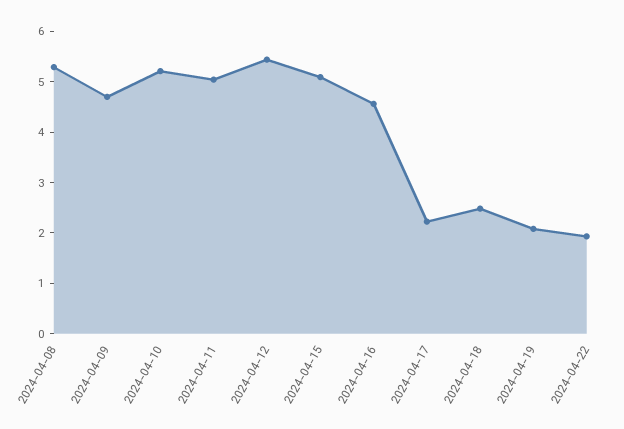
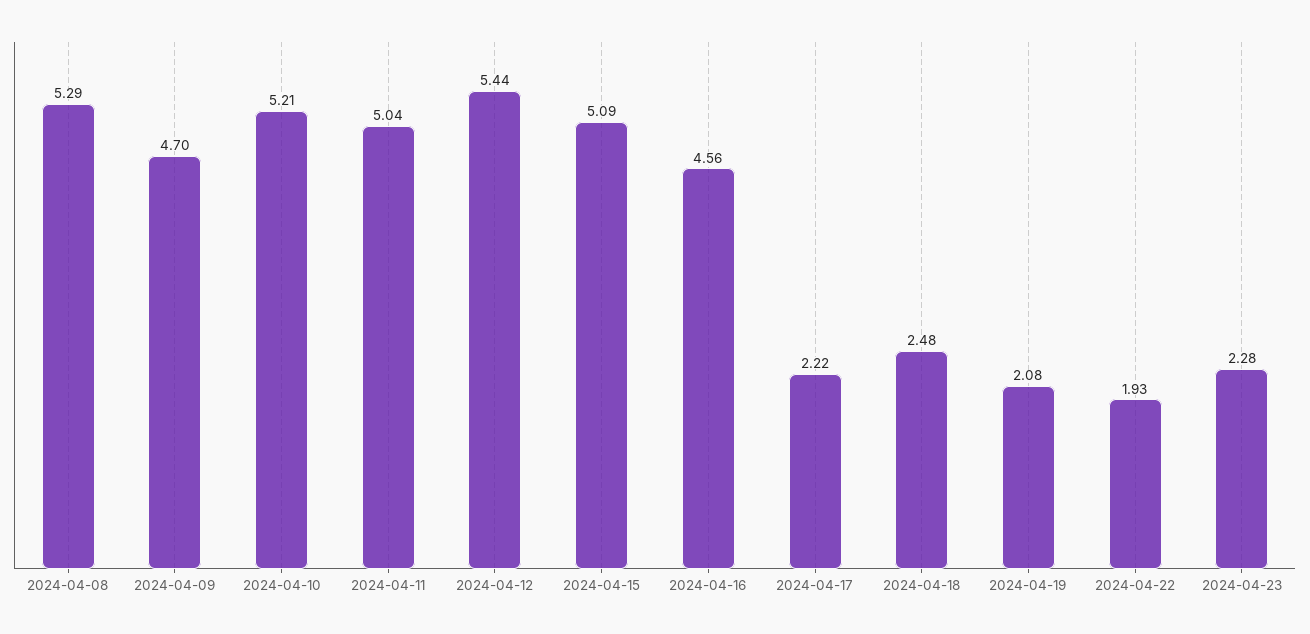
2024-04-23: none -> 2.28

